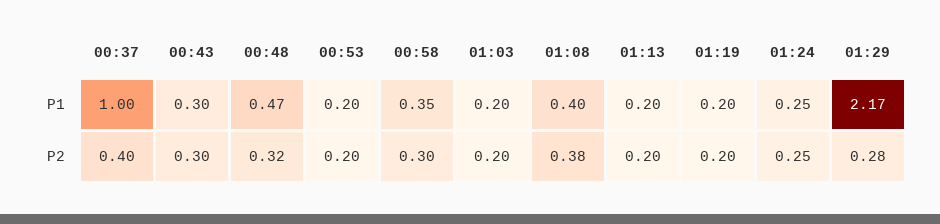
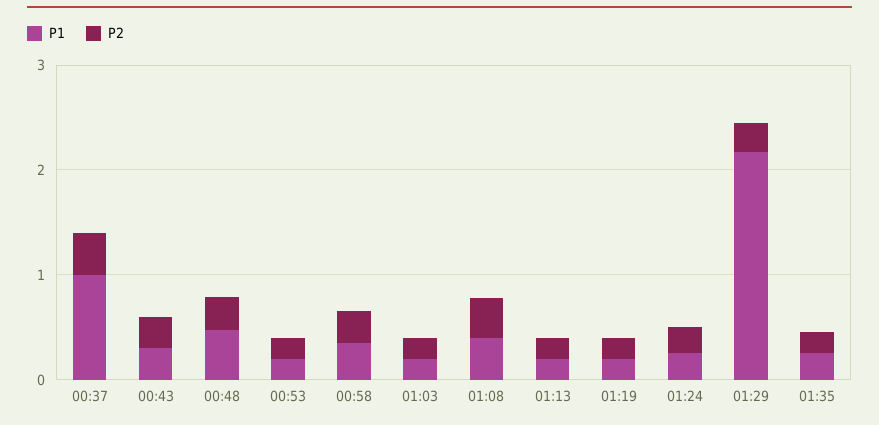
P1, 01:35: none -> 0.2
P2, 01:35: none -> 0.2

